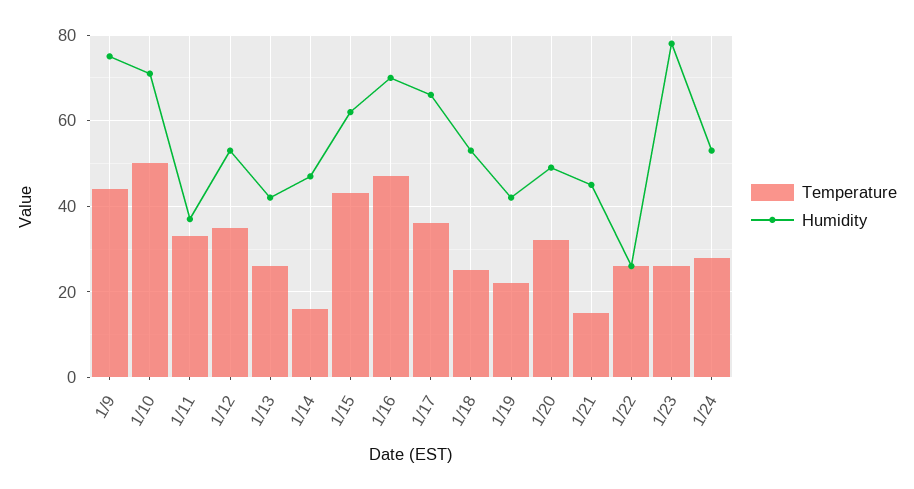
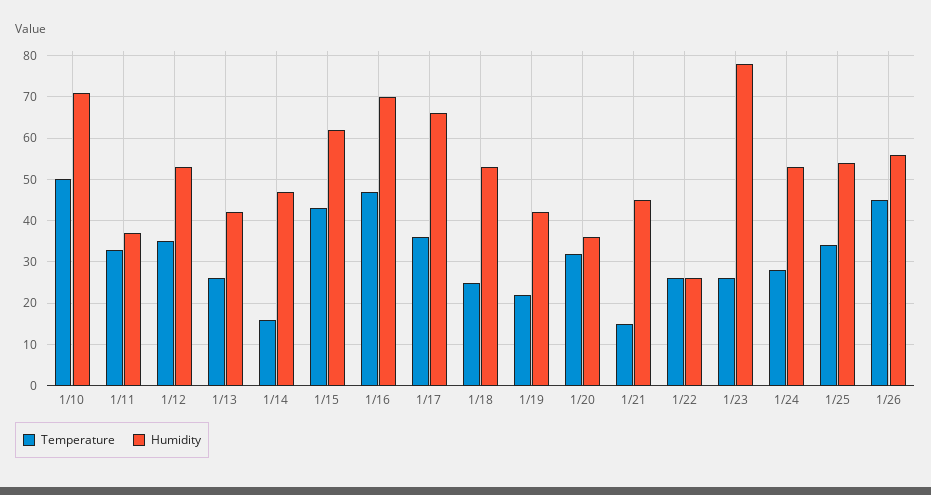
Temperature, 1/9: 45 -> none
Humidity, 1/9: 75 -> none
Humidity, 1/20: 50 -> 35
Temperature, 1/25: none -> 35
Humidity, 1/25: none -> 55
Temperature, 1/26: none -> 45
Humidity, 1/26: none -> 55

